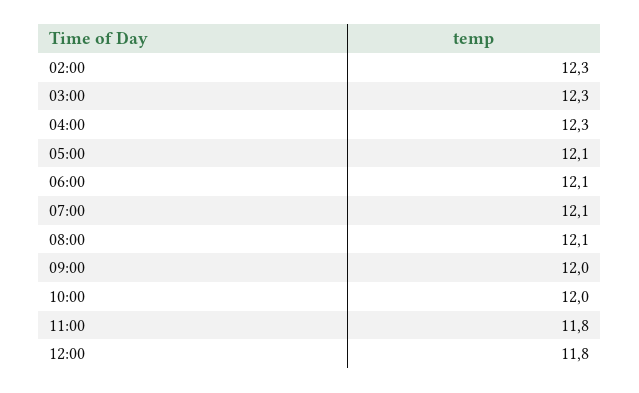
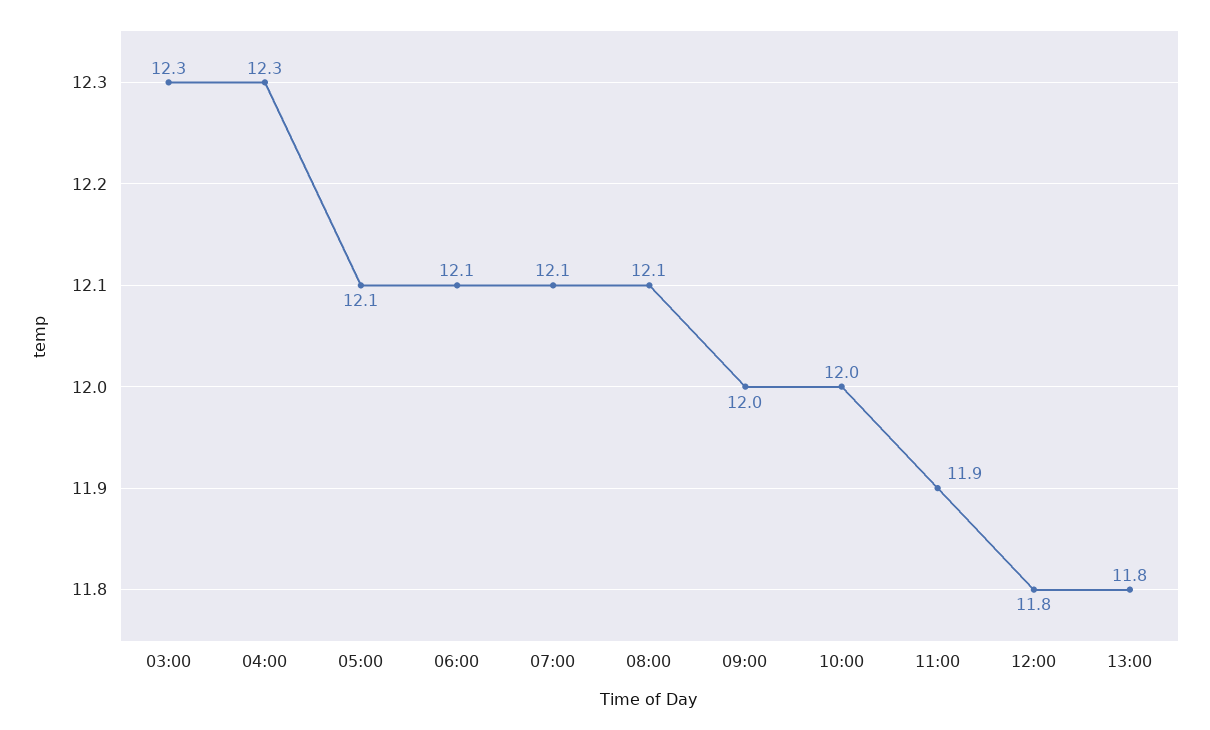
02:00: 12.3 -> none
11:00: 11.8 -> 11.9
13:00: none -> 11.8

